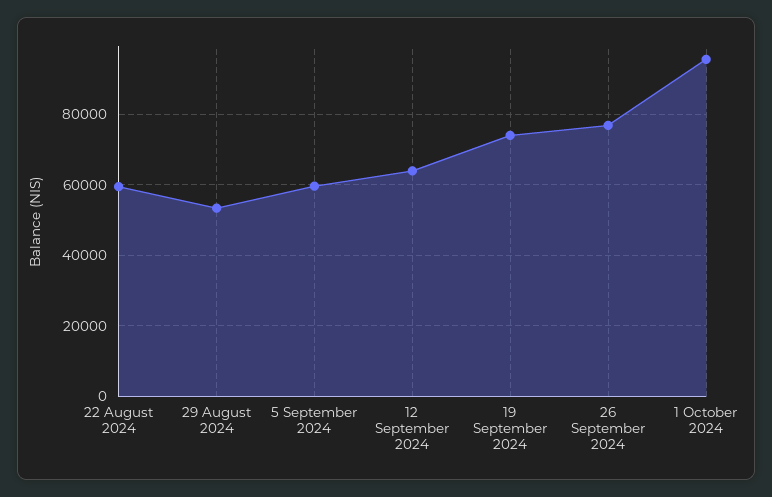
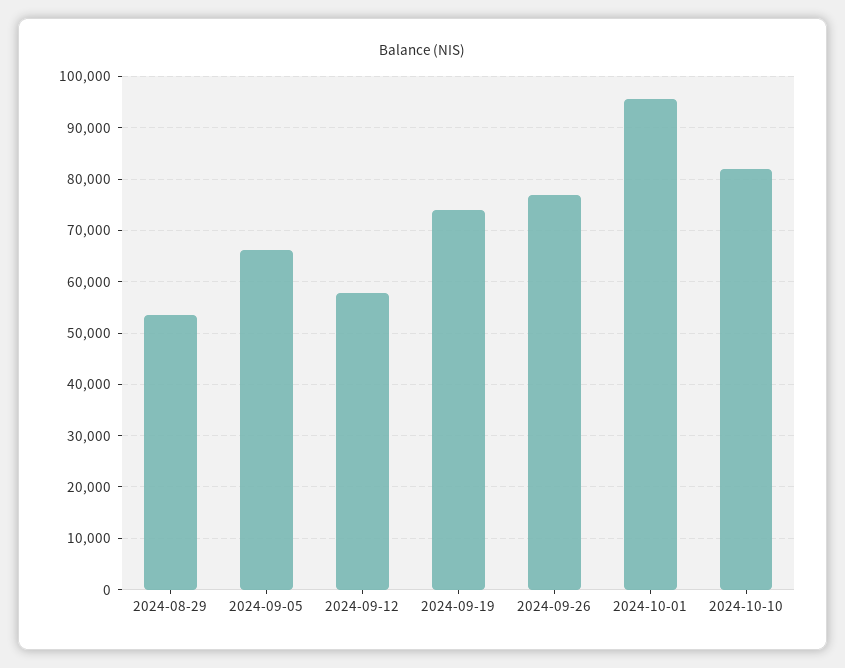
22 August 2024: 60000 -> none
5 September 2024: 60000 -> 66000
12 September 2024: 64000 -> 58000
2024-10-10: none -> 82000

